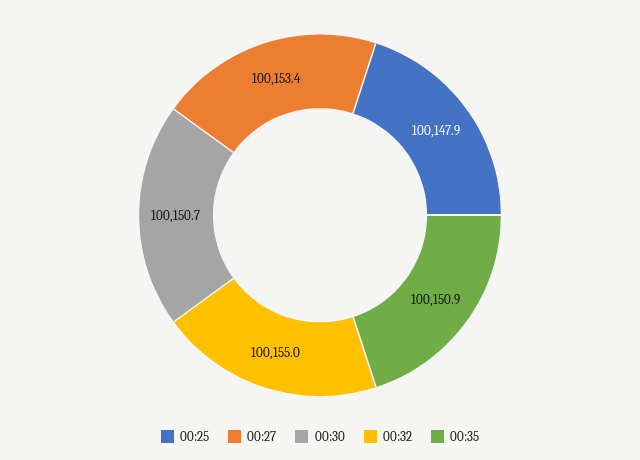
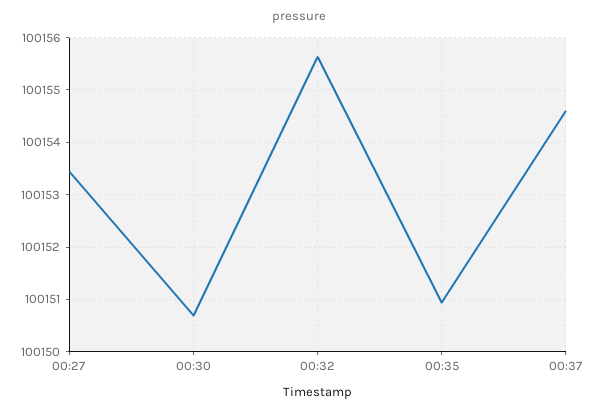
00:25: 100147.9 -> none
00:32: 100155 -> 100155.6
00:37: none -> 100154.6

